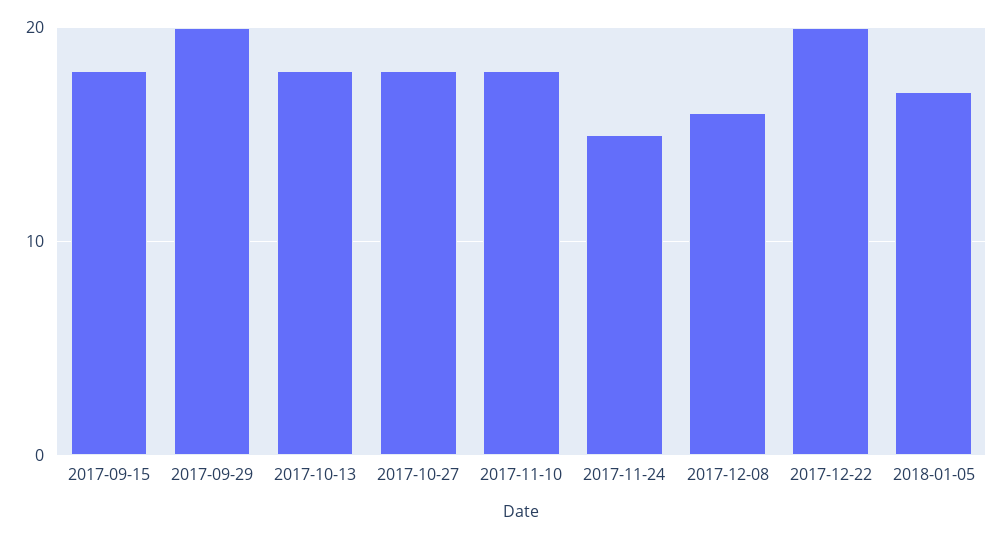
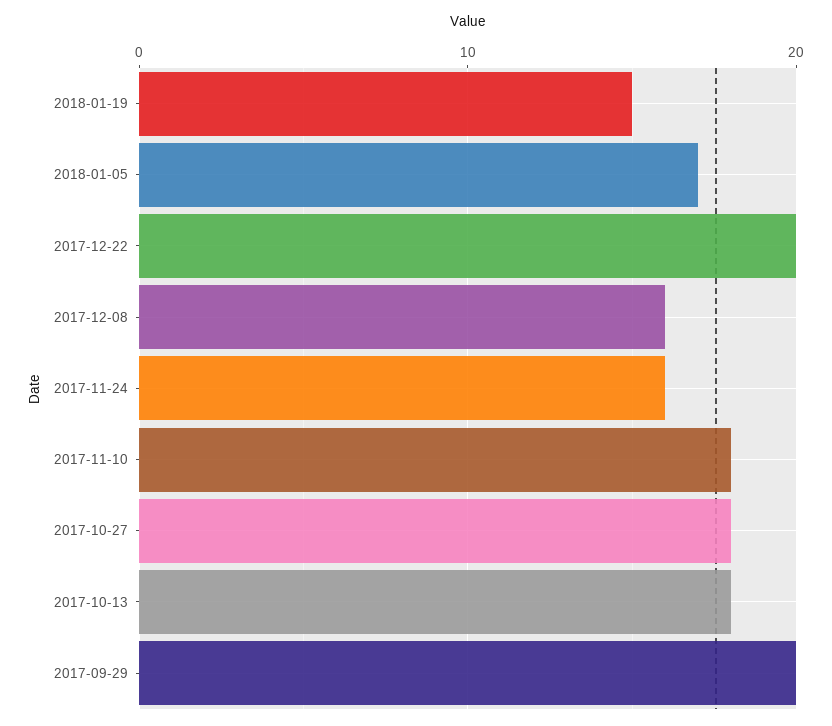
2017-09-15: 18 -> none
2017-11-24: 15 -> 16
2018-01-19: none -> 15

